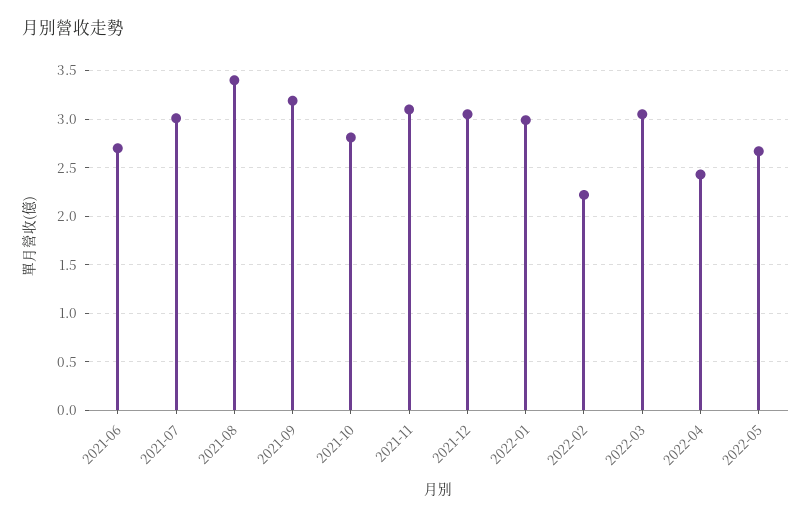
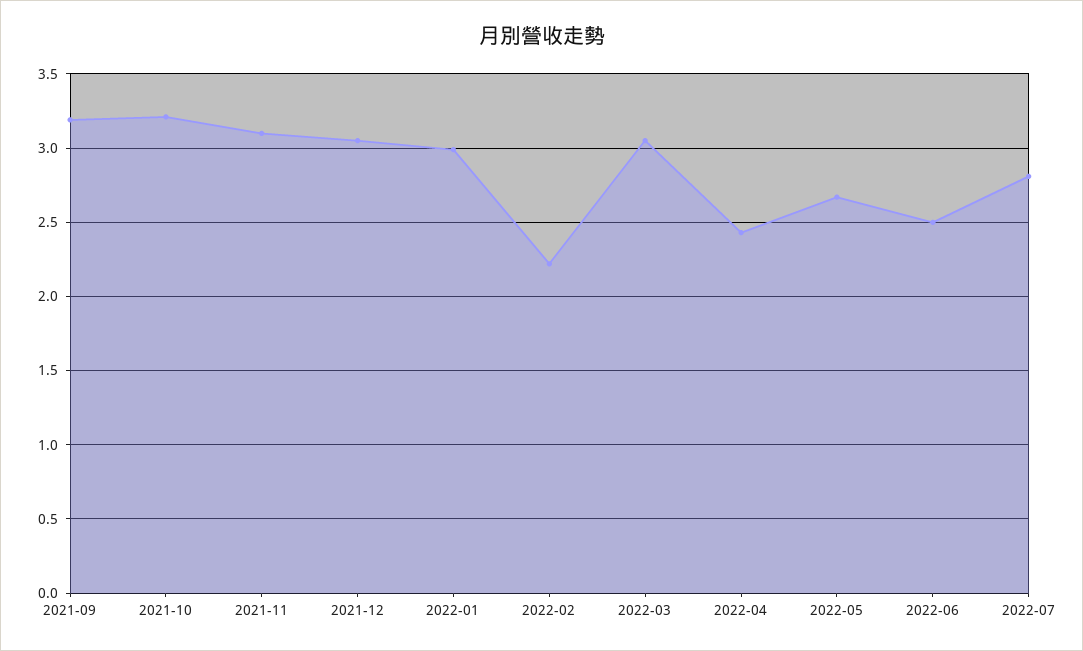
2021-06: 2.7 -> none
2021-07: 3 -> none
2021-08: 3.4 -> none
2021-10: 2.8 -> 3.2
2022-06: none -> 2.5
2022-07: none -> 2.8

